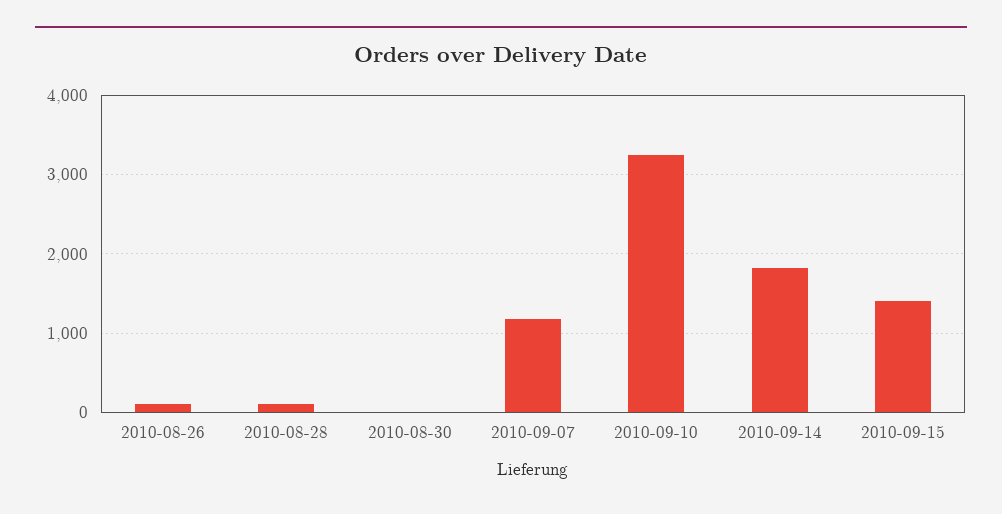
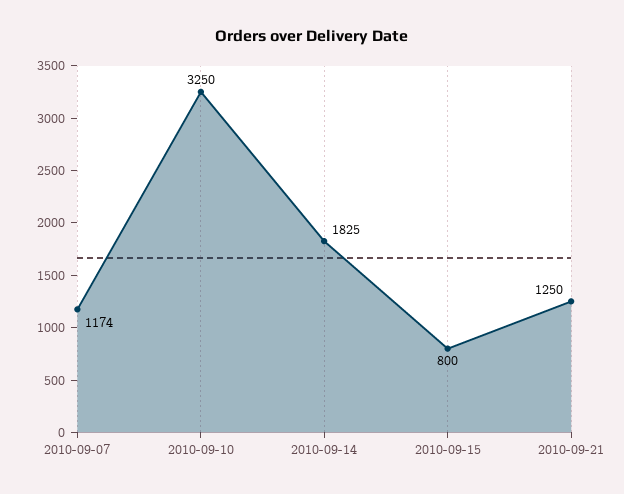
2010-08-26: 100 -> none
2010-08-28: 100 -> none
2010-08-30: 0 -> none
2010-09-15: 1400 -> 800
2010-09-21: none -> 1250

